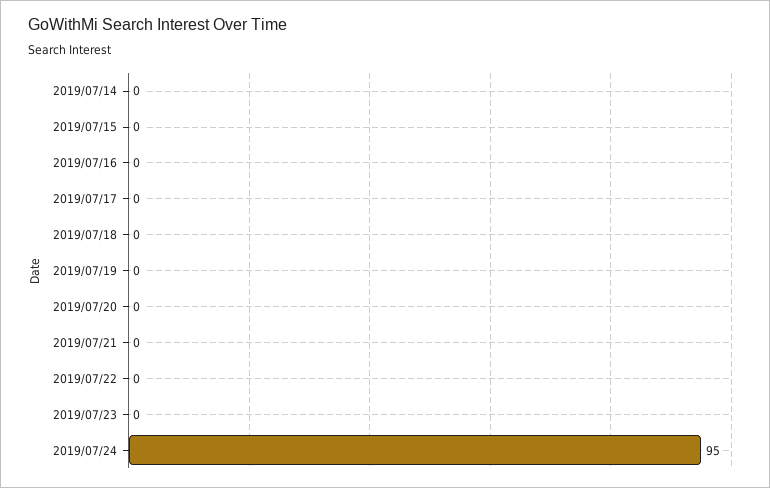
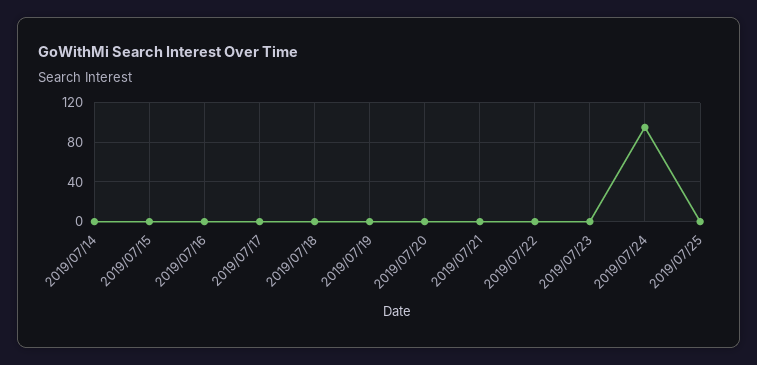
2019/07/25: none -> 0

